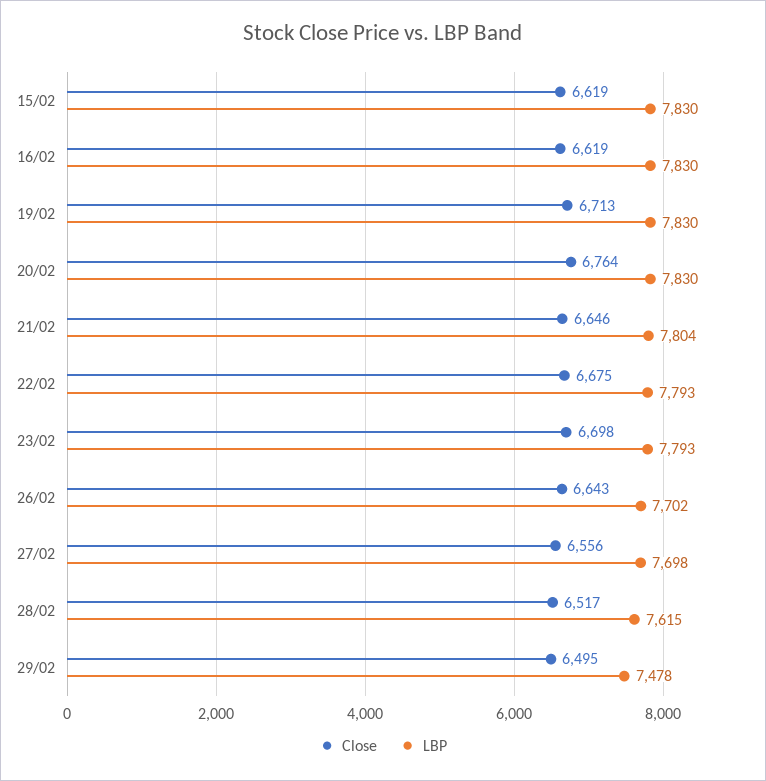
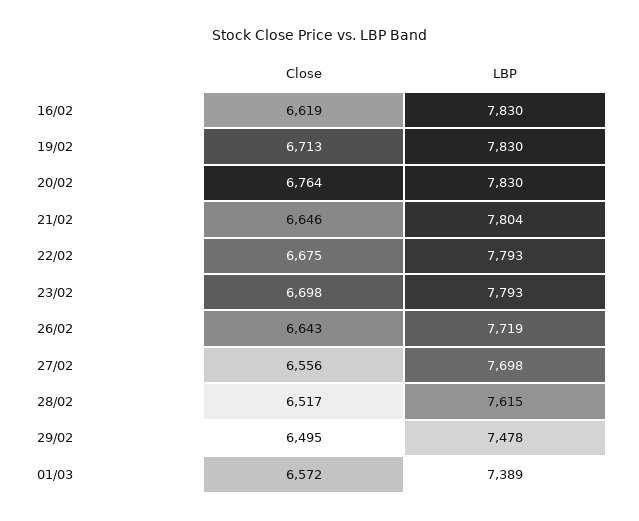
Close, 15/02: 6619 -> none
LBP, 15/02: 7830 -> none
LBP, 26/02: 7702 -> 7719
Close, 01/03: none -> 6572
LBP, 01/03: none -> 7389

